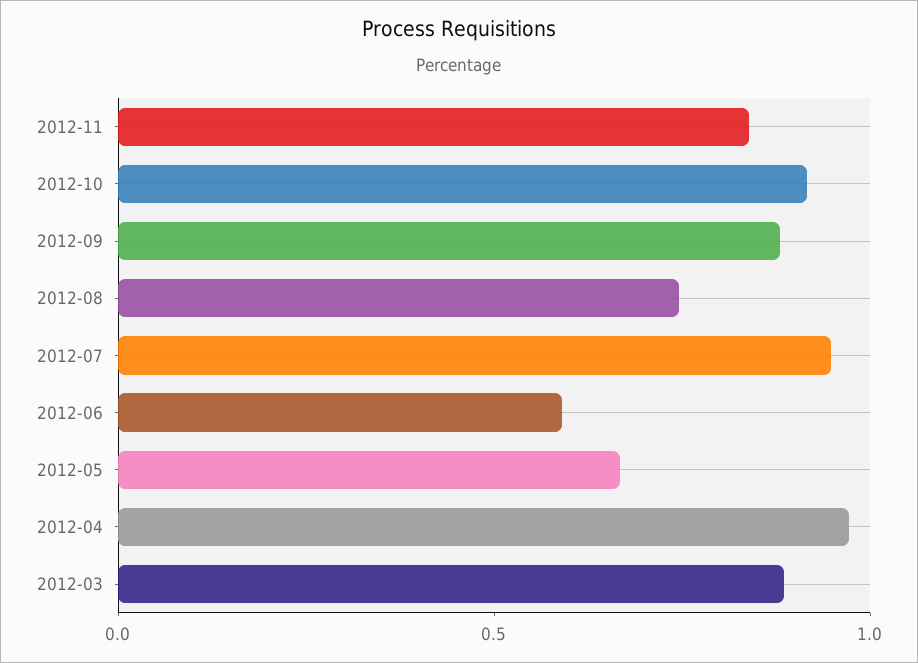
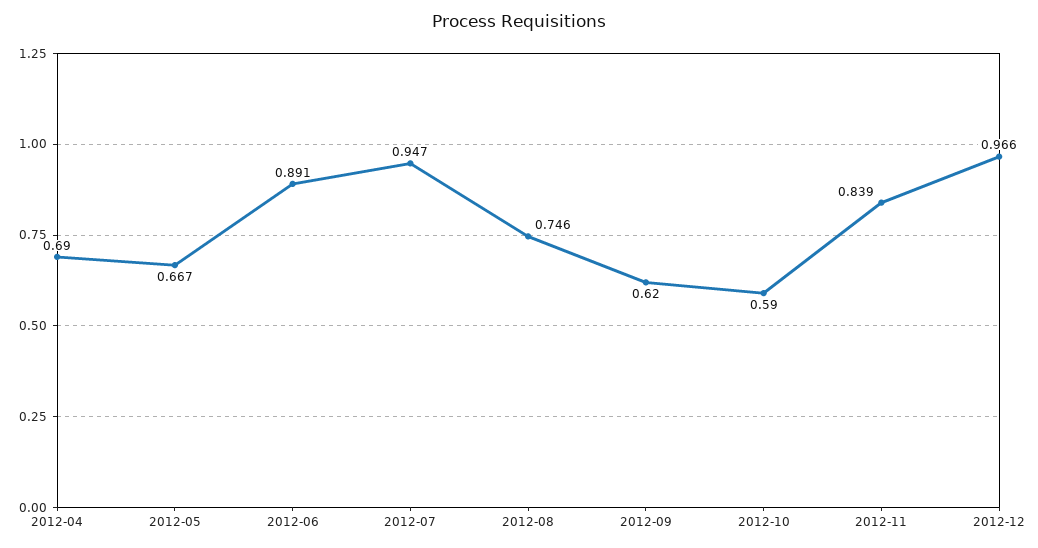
2012-10: 0.9 -> 0.59
2012-09: 0.9 -> 0.62
2012-06: 0.6 -> 0.891
2012-04: 1 -> 0.69
2012-03: 0.9 -> none
2012-12: none -> 0.966

